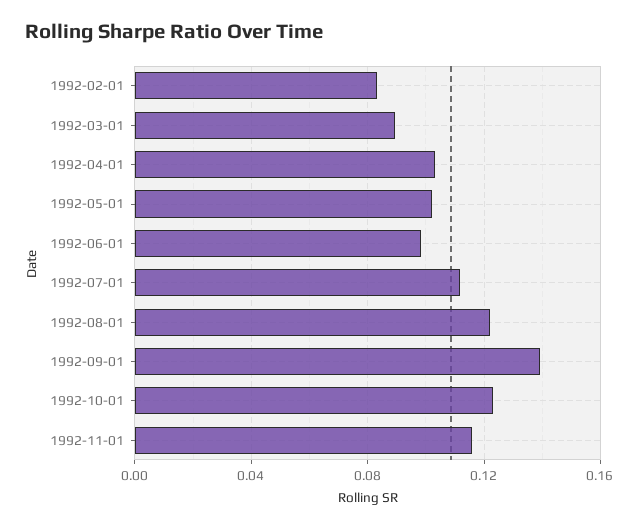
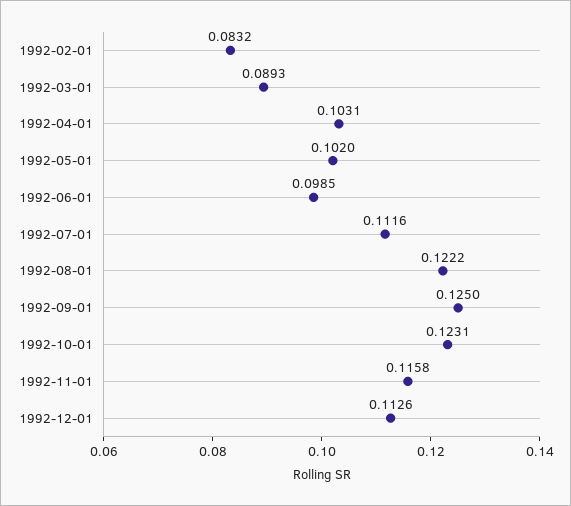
1992-09-01: 0.14 -> 0.125
1992-12-01: none -> 0.1126

